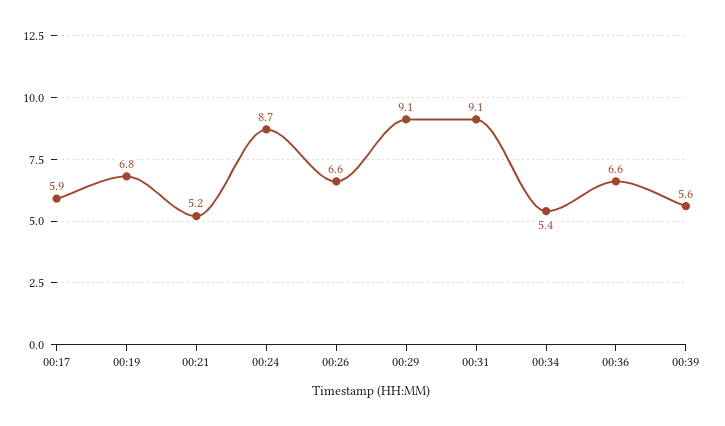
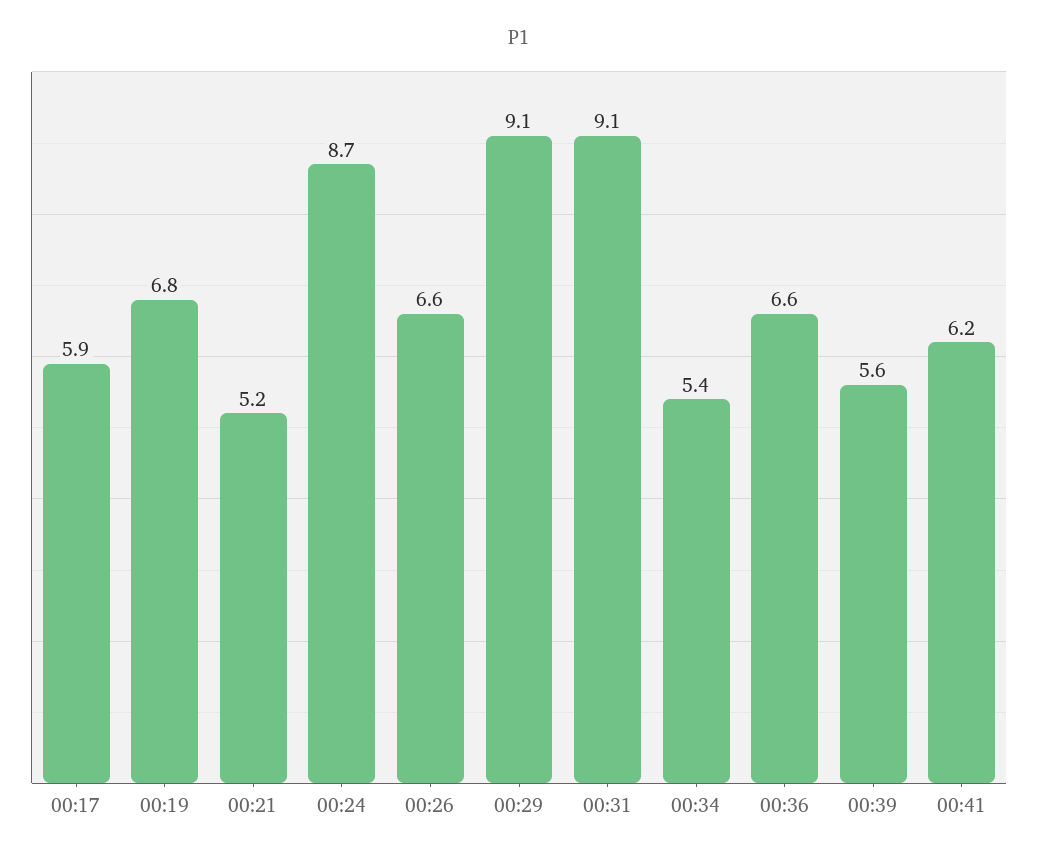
00:41: none -> 6.2

